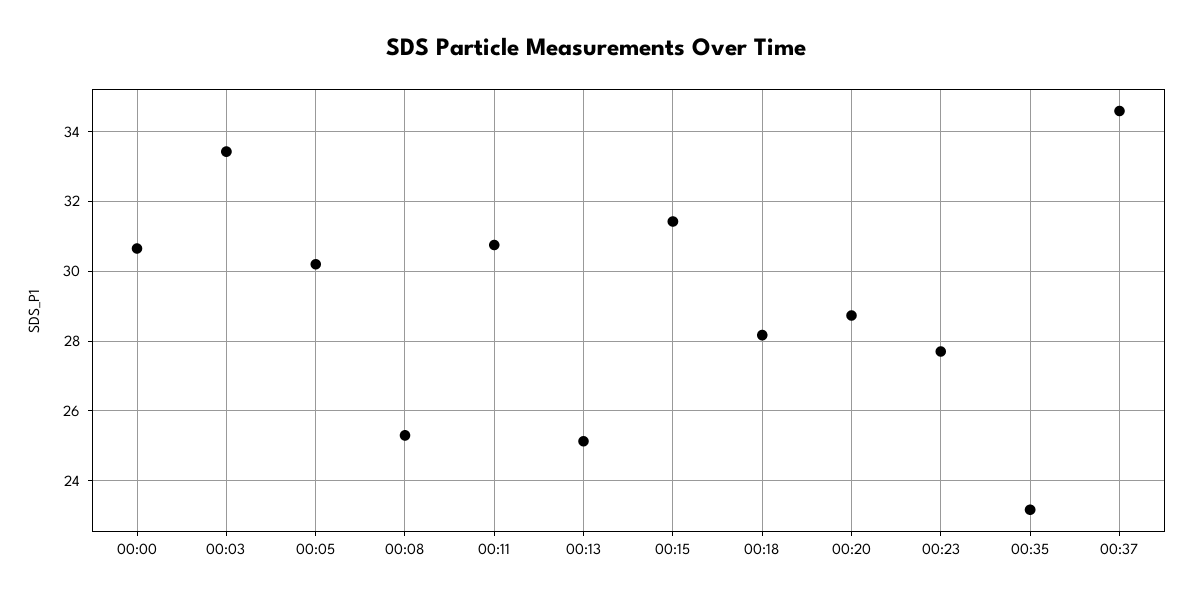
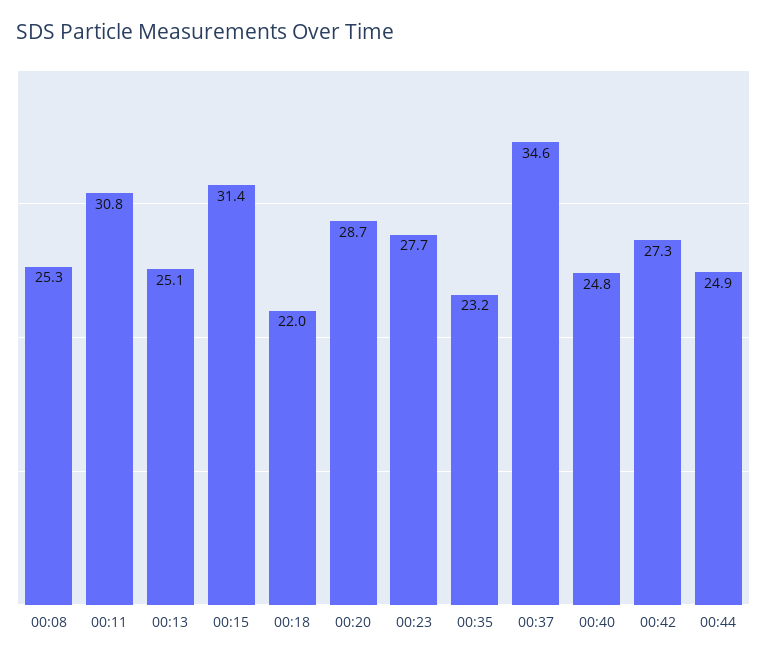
00:00: 30.6 -> none
00:03: 33.4 -> none
00:05: 30.2 -> none
00:18: 28.2 -> 22
00:40: none -> 24.8
00:42: none -> 27.3
00:44: none -> 24.9

